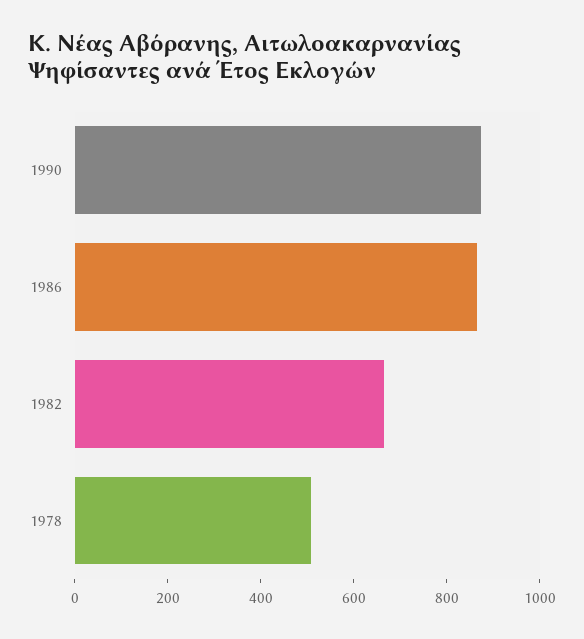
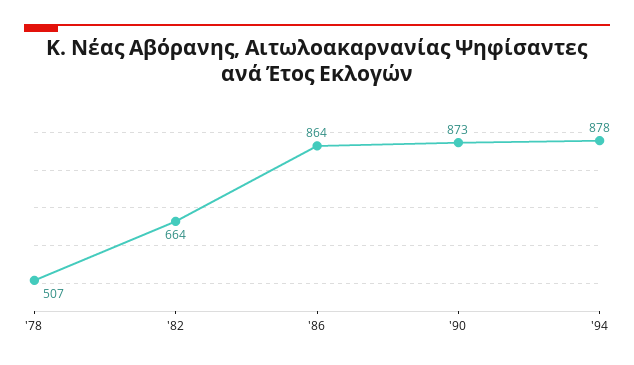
'94: none -> 878

